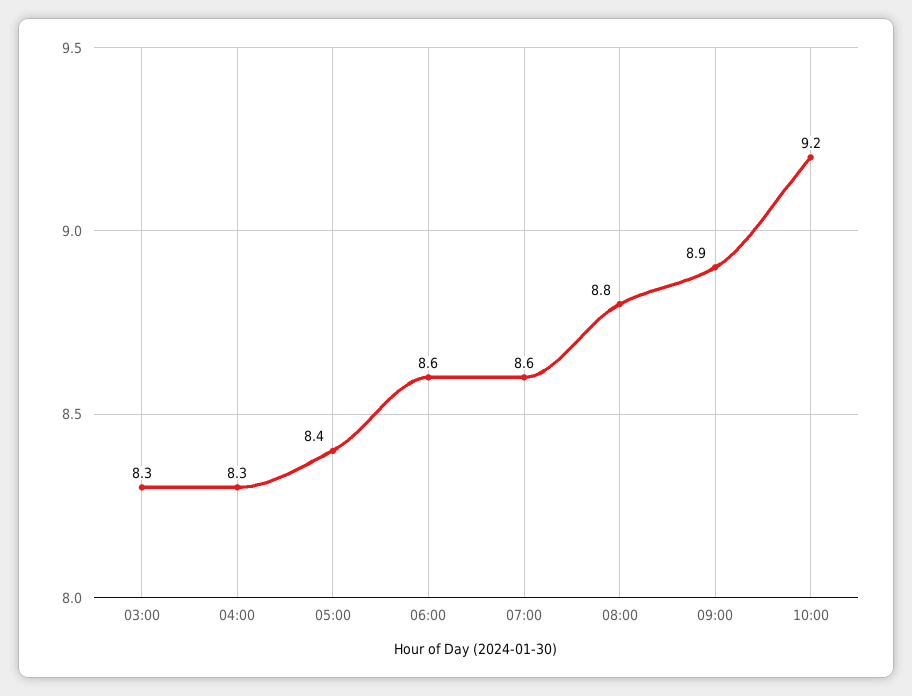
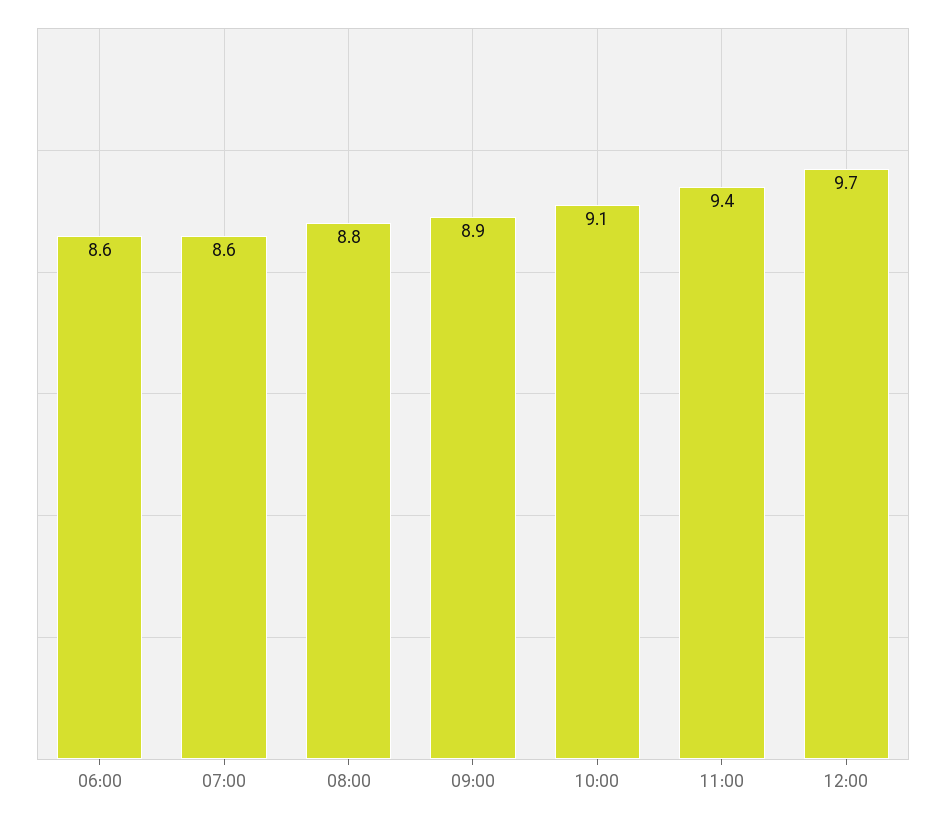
03:00: 8.3 -> none
04:00: 8.3 -> none
05:00: 8.4 -> none
10:00: 9.2 -> 9.1
11:00: none -> 9.4
12:00: none -> 9.7

